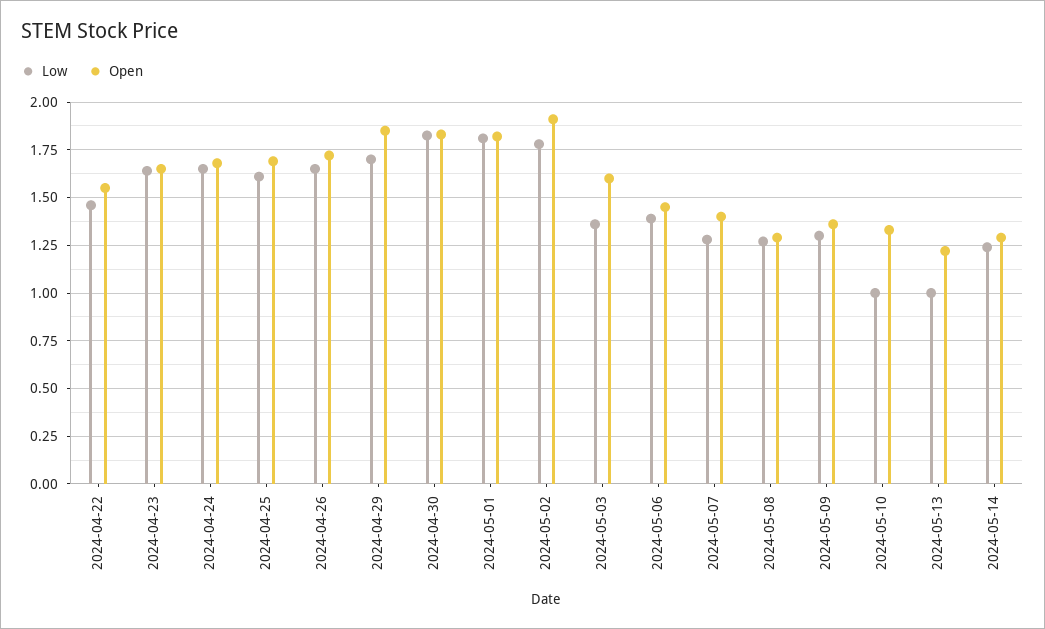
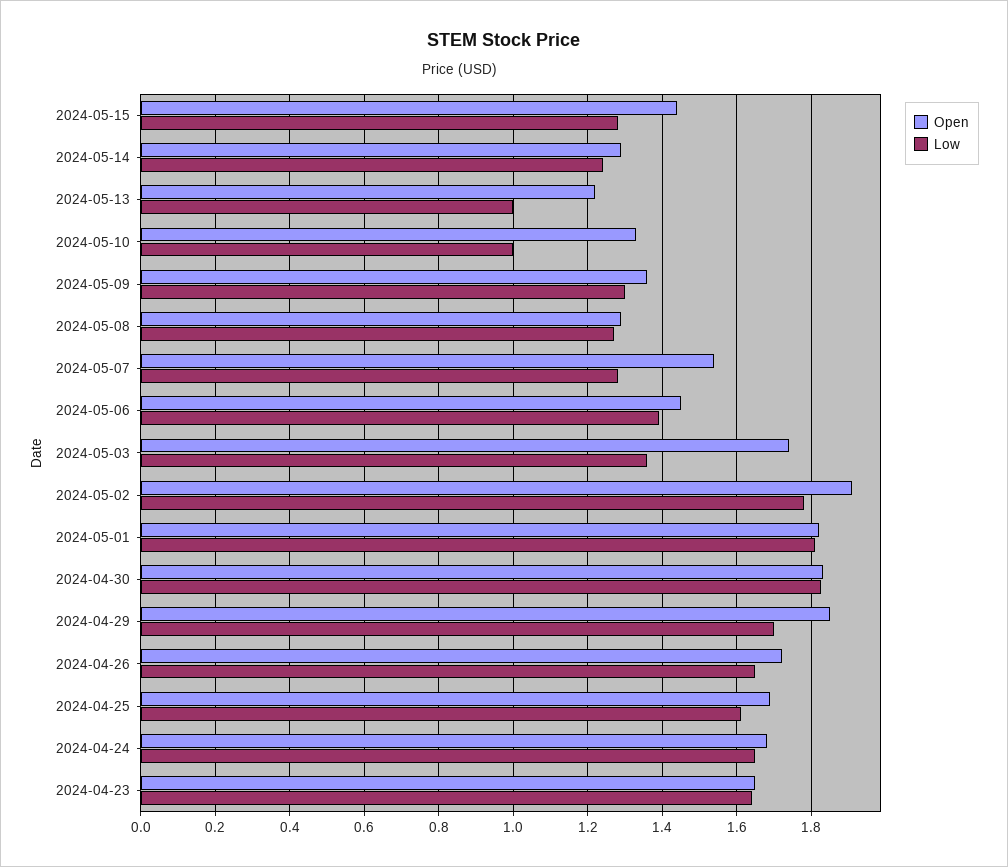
Low, 2024-04-22: 1.45 -> none
Open, 2024-04-22: 1.55 -> none
Open, 2024-05-03: 1.6 -> 1.74
Open, 2024-05-07: 1.4 -> 1.54
Open, 2024-05-15: none -> 1.44
Low, 2024-05-15: none -> 1.28

